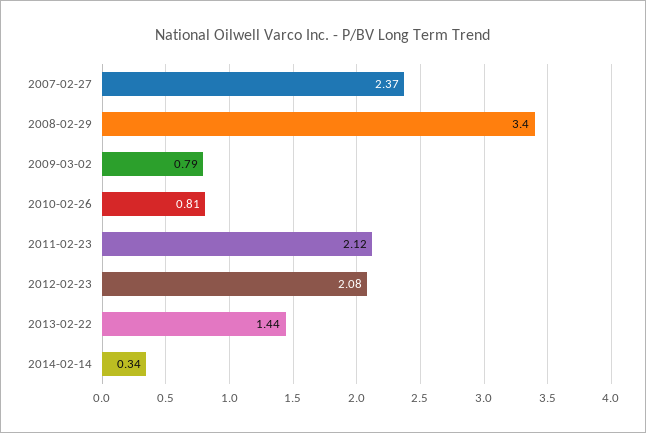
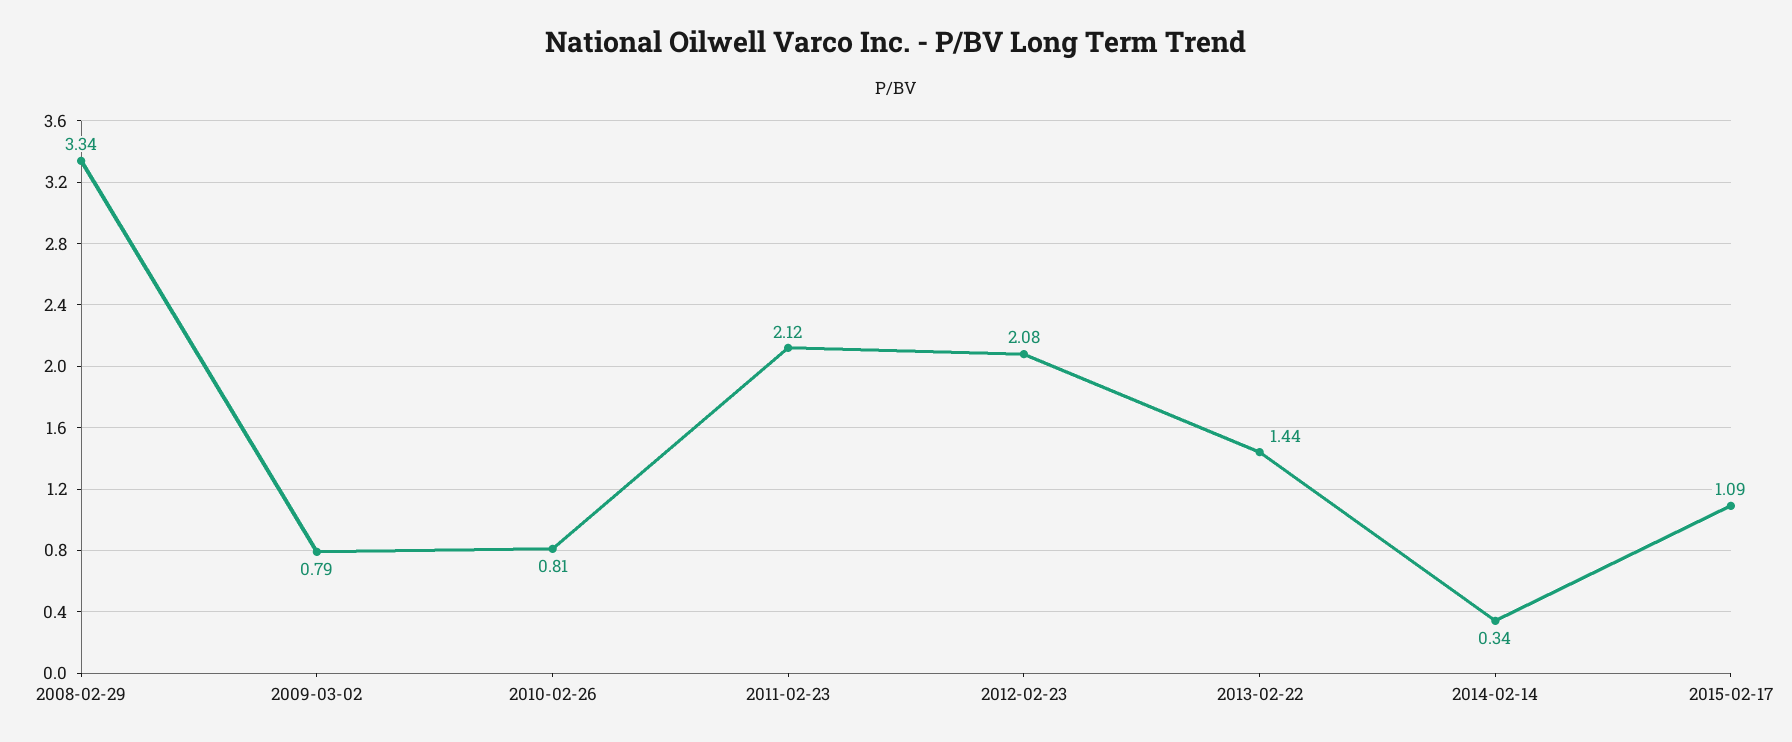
2007-02-27: 2.37 -> none
2008-02-29: 3.4 -> 3.34
2015-02-17: none -> 1.09

